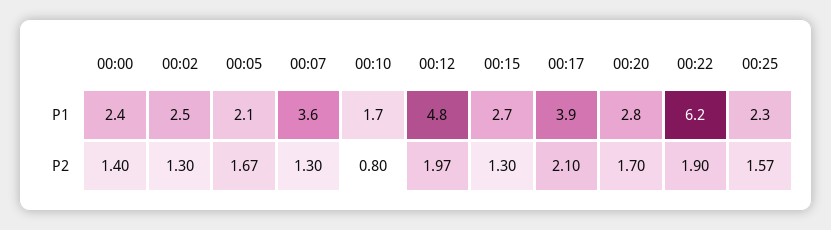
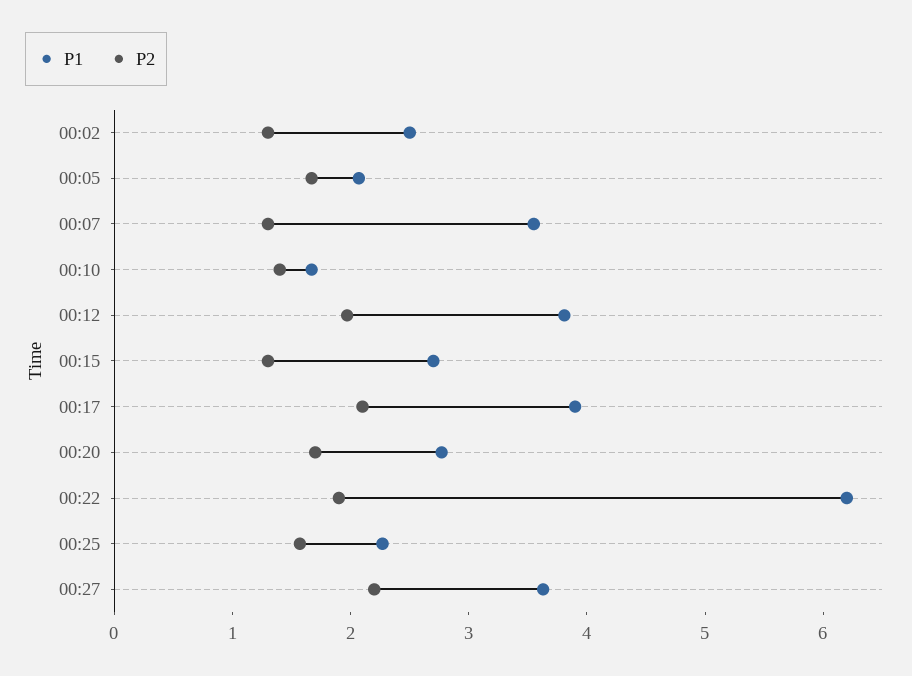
P1, 00:00: 2.4 -> none
P1, 00:12: 4.8 -> 3.8
P2, 00:00: 1.4 -> none
P2, 00:10: 0.8 -> 1.4
P1, 00:27: none -> 3.6
P2, 00:27: none -> 2.2

